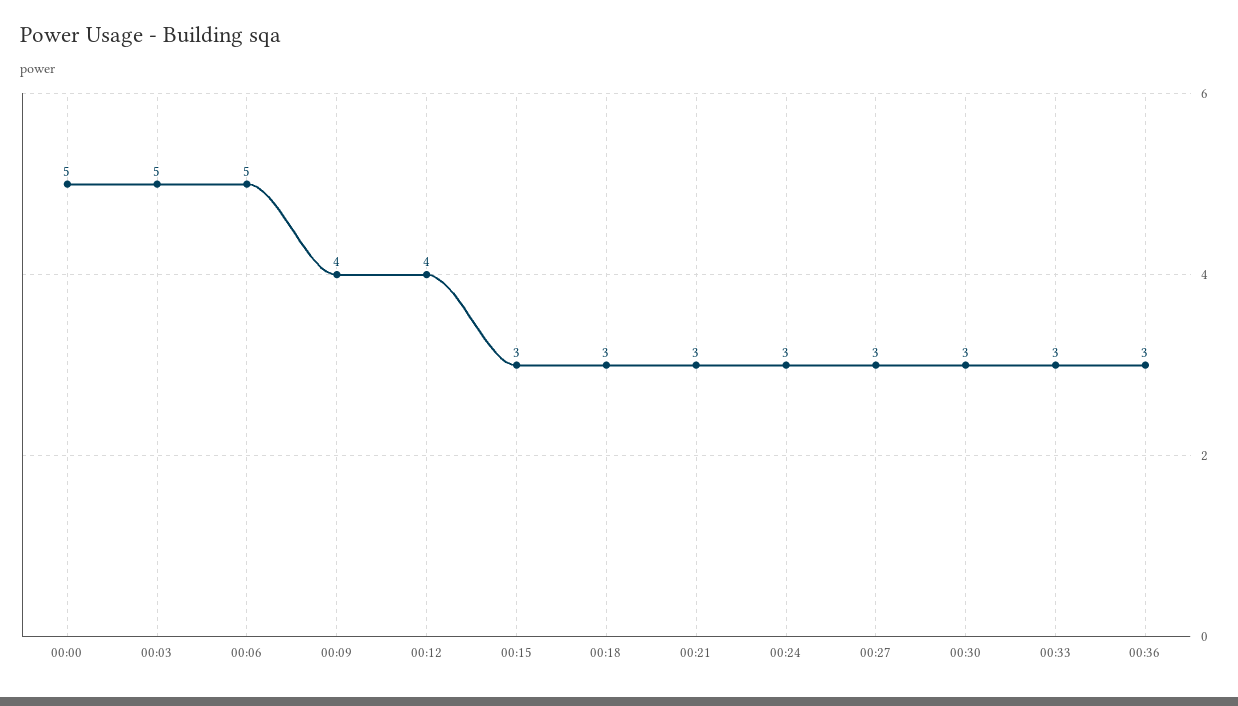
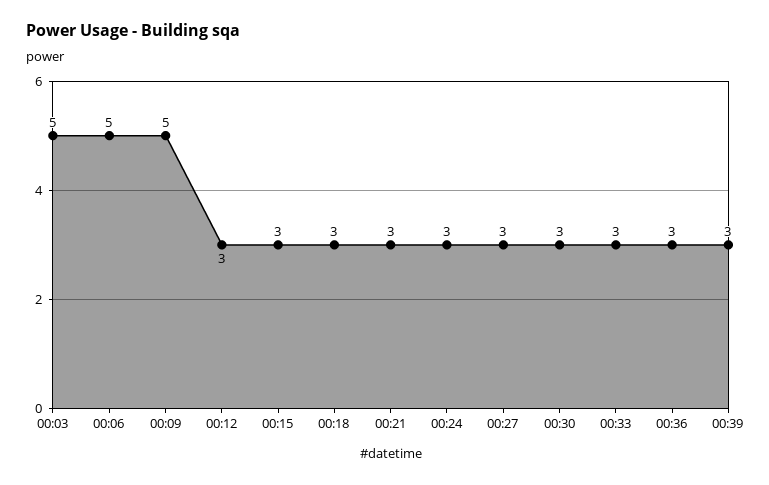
00:00: 5 -> none
00:09: 4 -> 5
00:12: 4 -> 3
00:39: none -> 3

